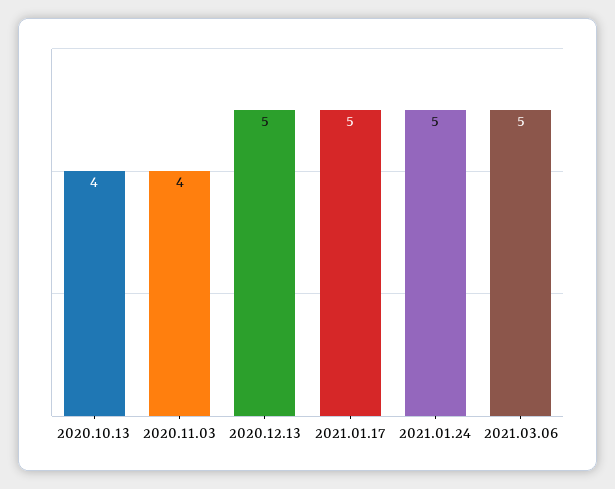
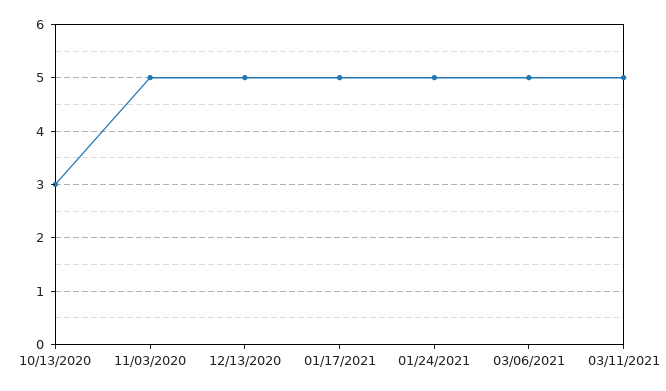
2020.10.13: 4 -> 3
2020.11.03: 4 -> 5
03/11/2021: none -> 5

